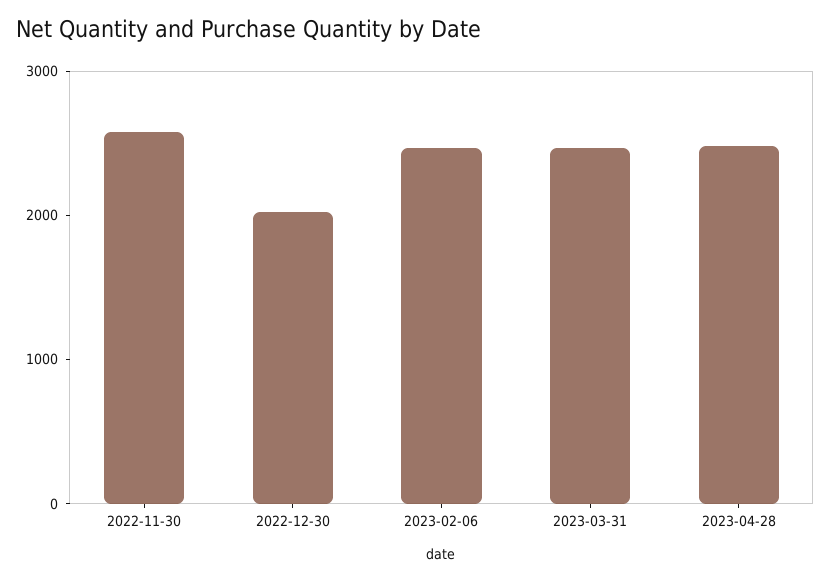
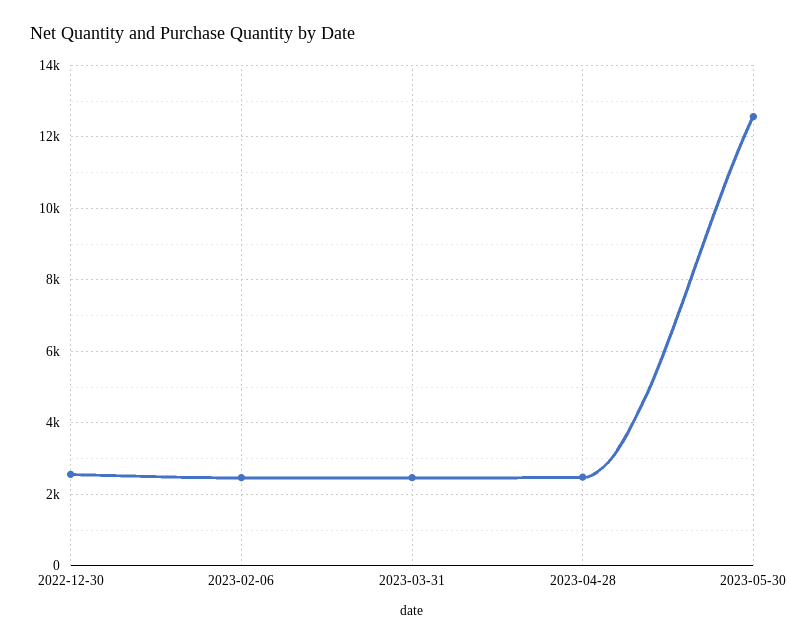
2022-11-30: 2600 -> none
2022-12-30: 2000 -> 2600
2023-05-30: none -> 12600

